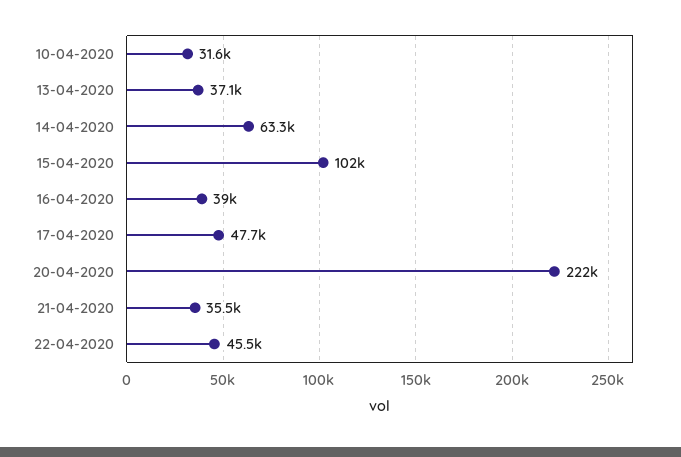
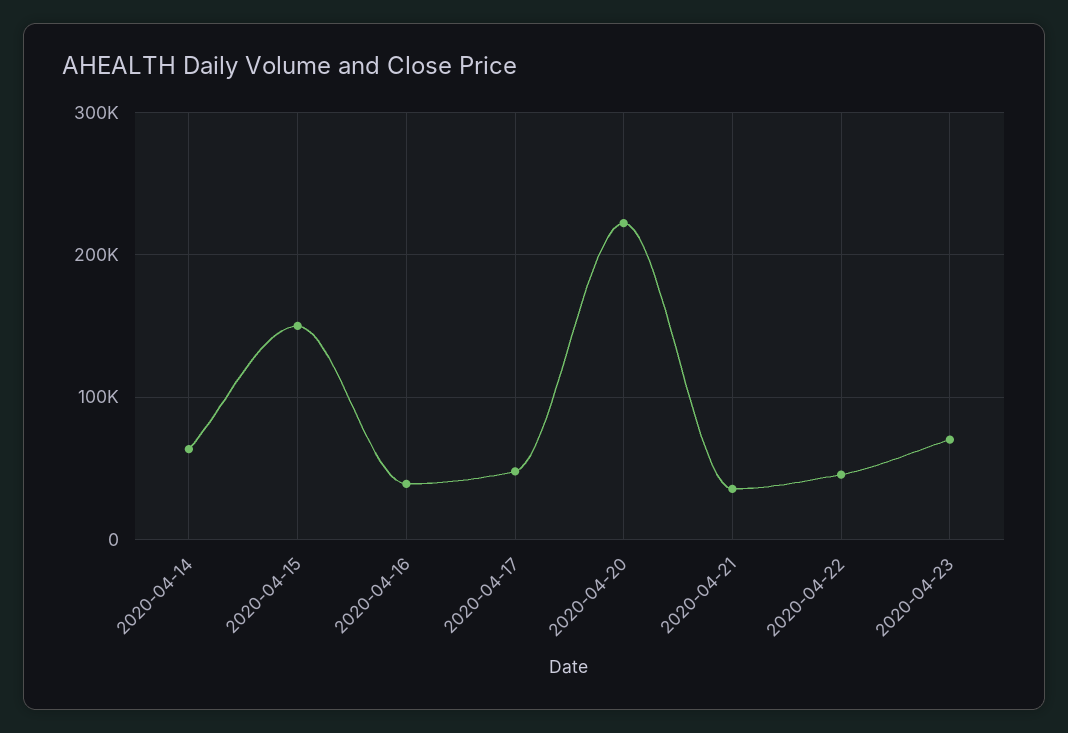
10-04-2020: 31600 -> none
13-04-2020: 37100 -> none
15-04-2020: 102000 -> 150000
2020-04-23: none -> 70000

